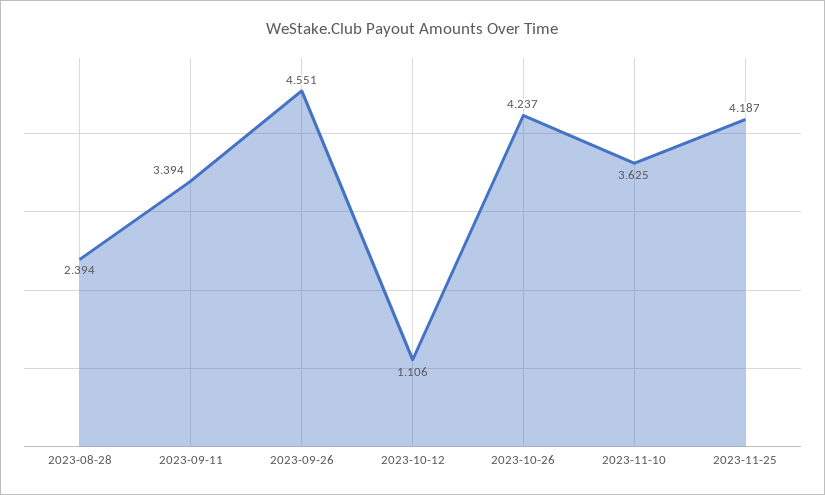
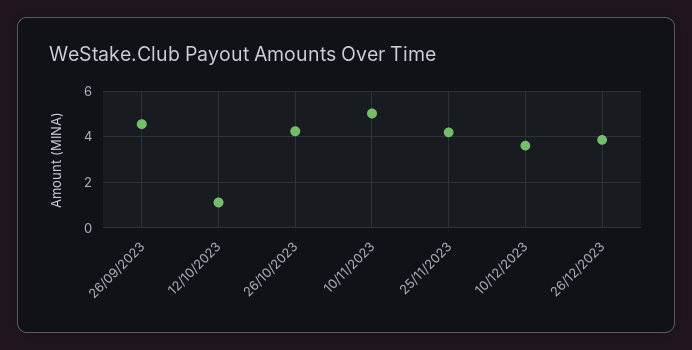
2023-08-28: 2.394 -> none
2023-09-11: 3.394 -> none
2023-11-10: 3.625 -> 5
10/12/2023: none -> 3.5
26/12/2023: none -> 4

